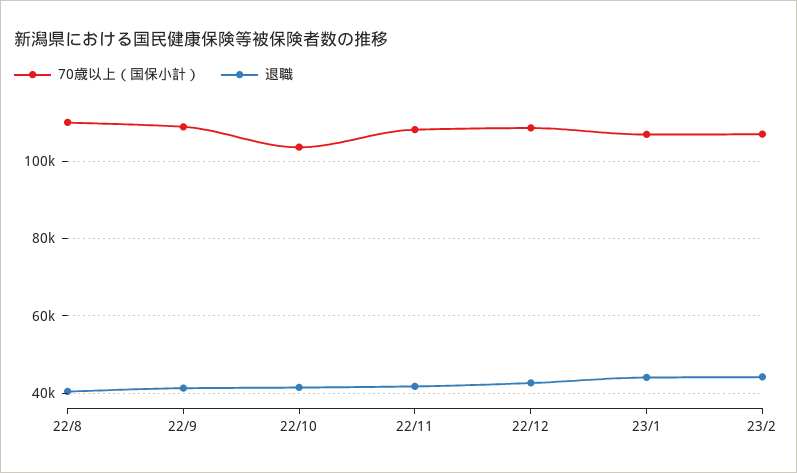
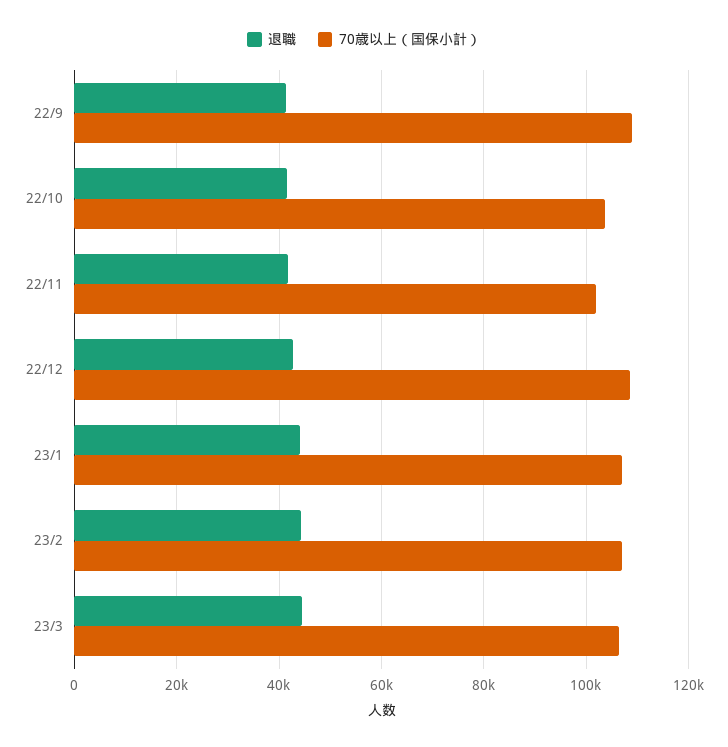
70歳以上（国保小計）, 22/8: 110000 -> none
退職, 22/8: 40000 -> none
70歳以上（国保小計）, 22/11: 108000 -> 102000
退職, 23/3: none -> 44000
70歳以上（国保小計）, 23/3: none -> 106000

